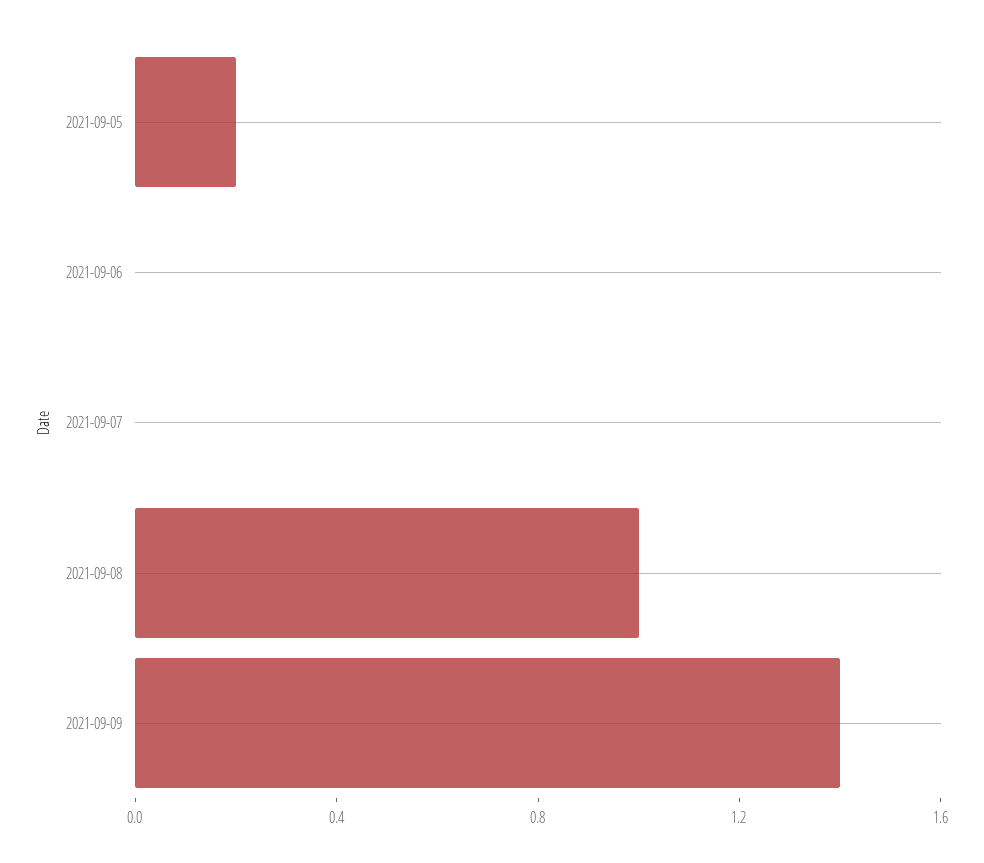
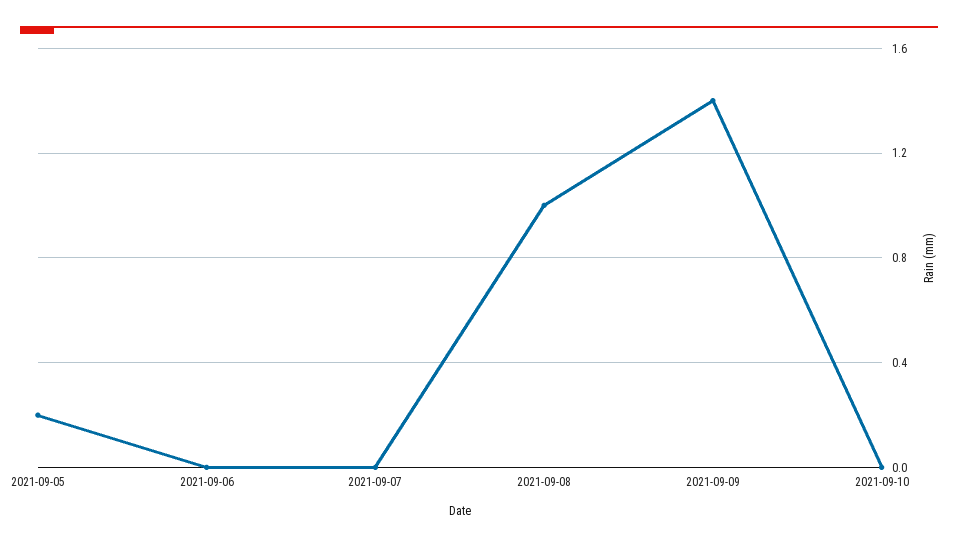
2021-09-10: none -> 0

